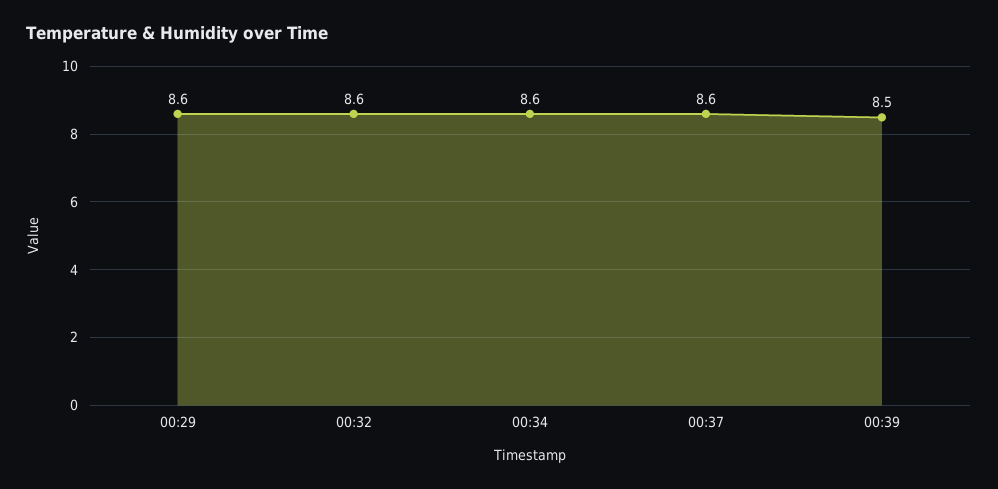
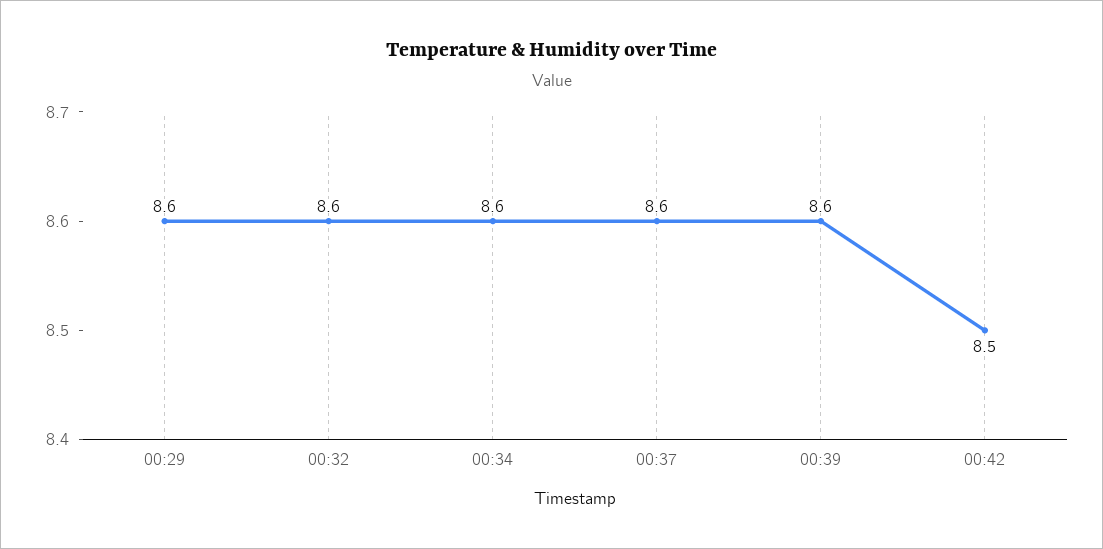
00:39: 8.5 -> 8.6
00:42: none -> 8.5

